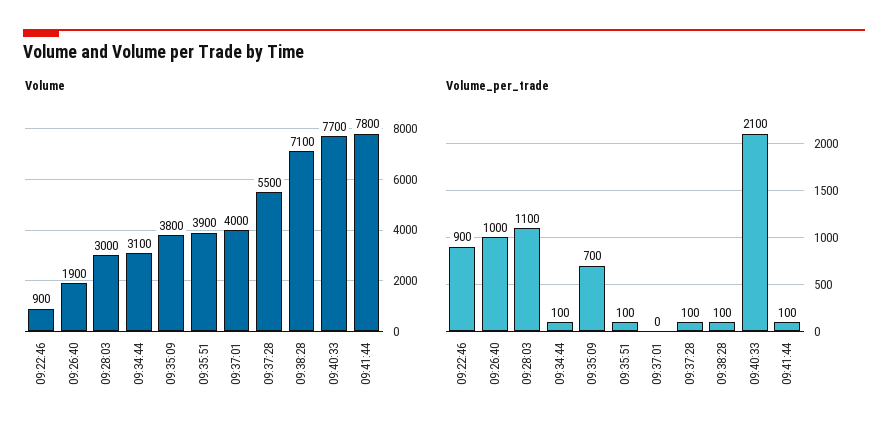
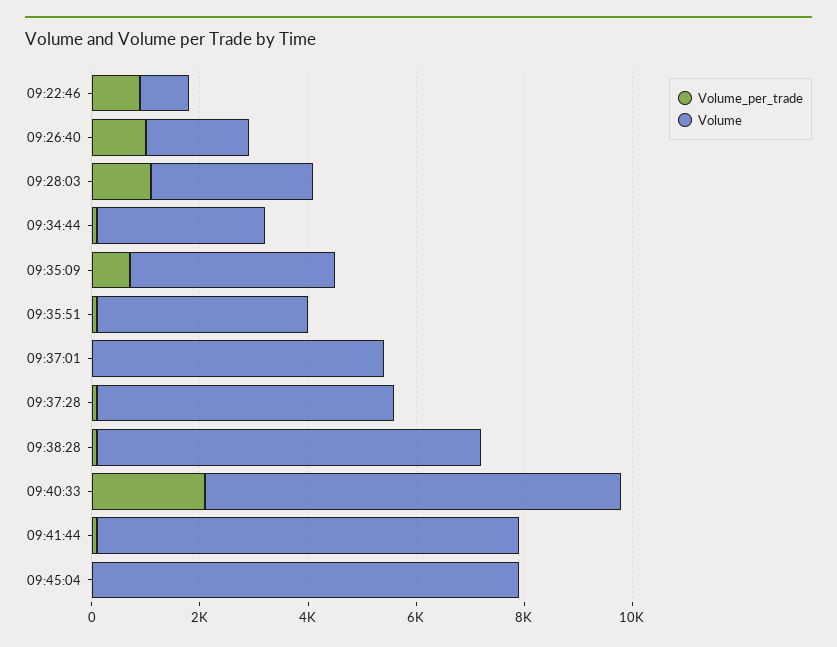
Volume, 09:37:01: 4000 -> 5500
Volume_per_trade, 09:45:04: none -> 0
Volume, 09:45:04: none -> 8000

